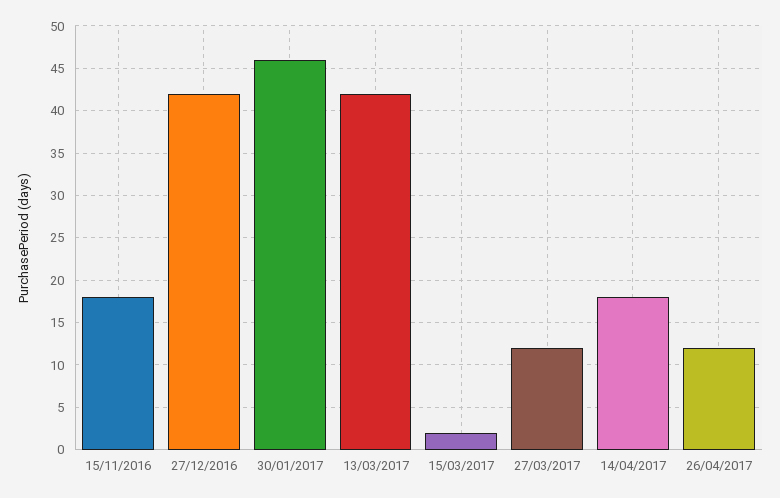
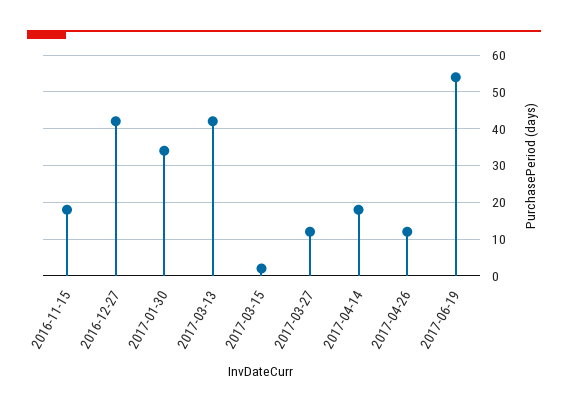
30/01/2017: 46 -> 35
2017-06-19: none -> 55

